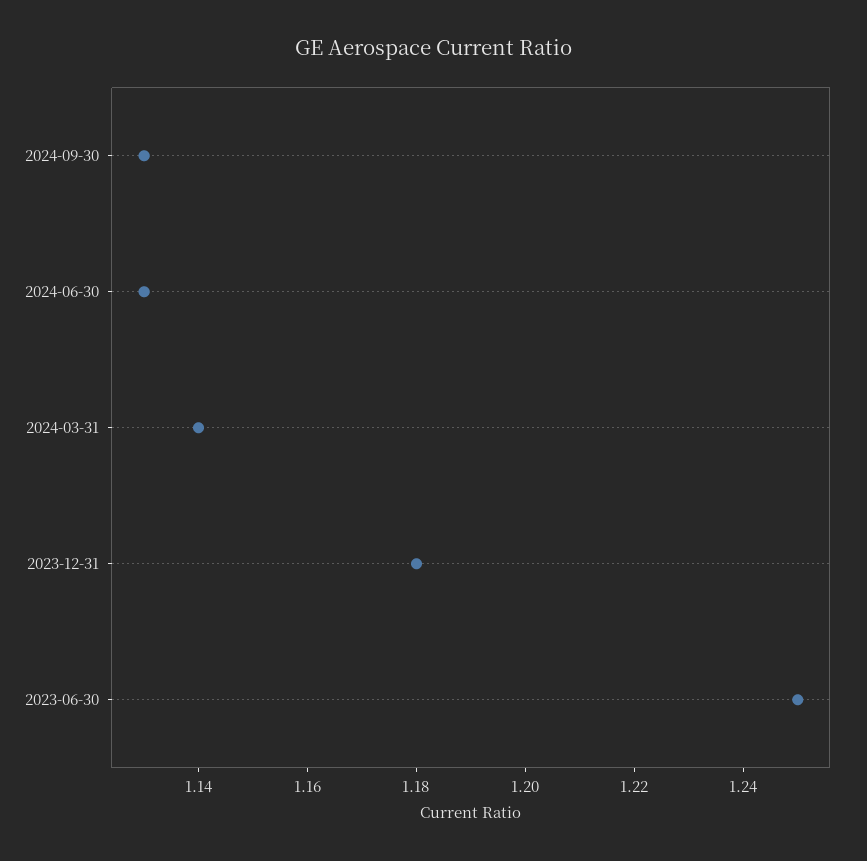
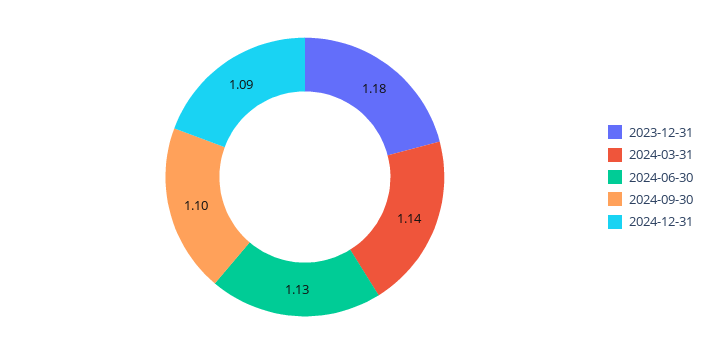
2024-09-30: 1.13 -> 1.1
2023-06-30: 1.25 -> none
2024-12-31: none -> 1.09

